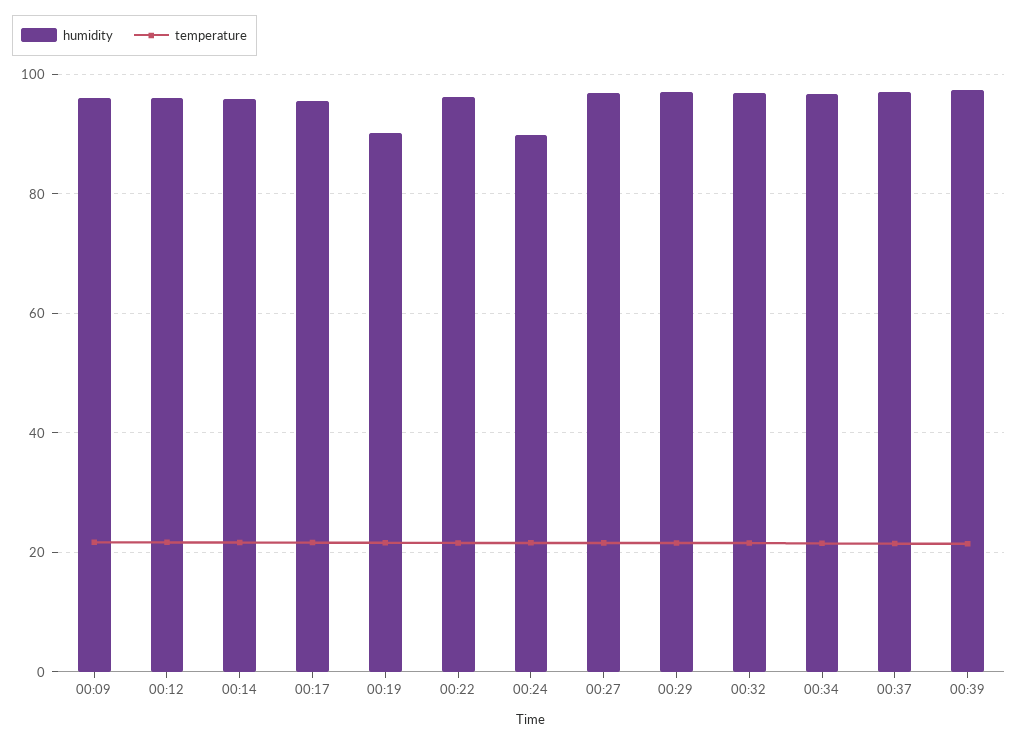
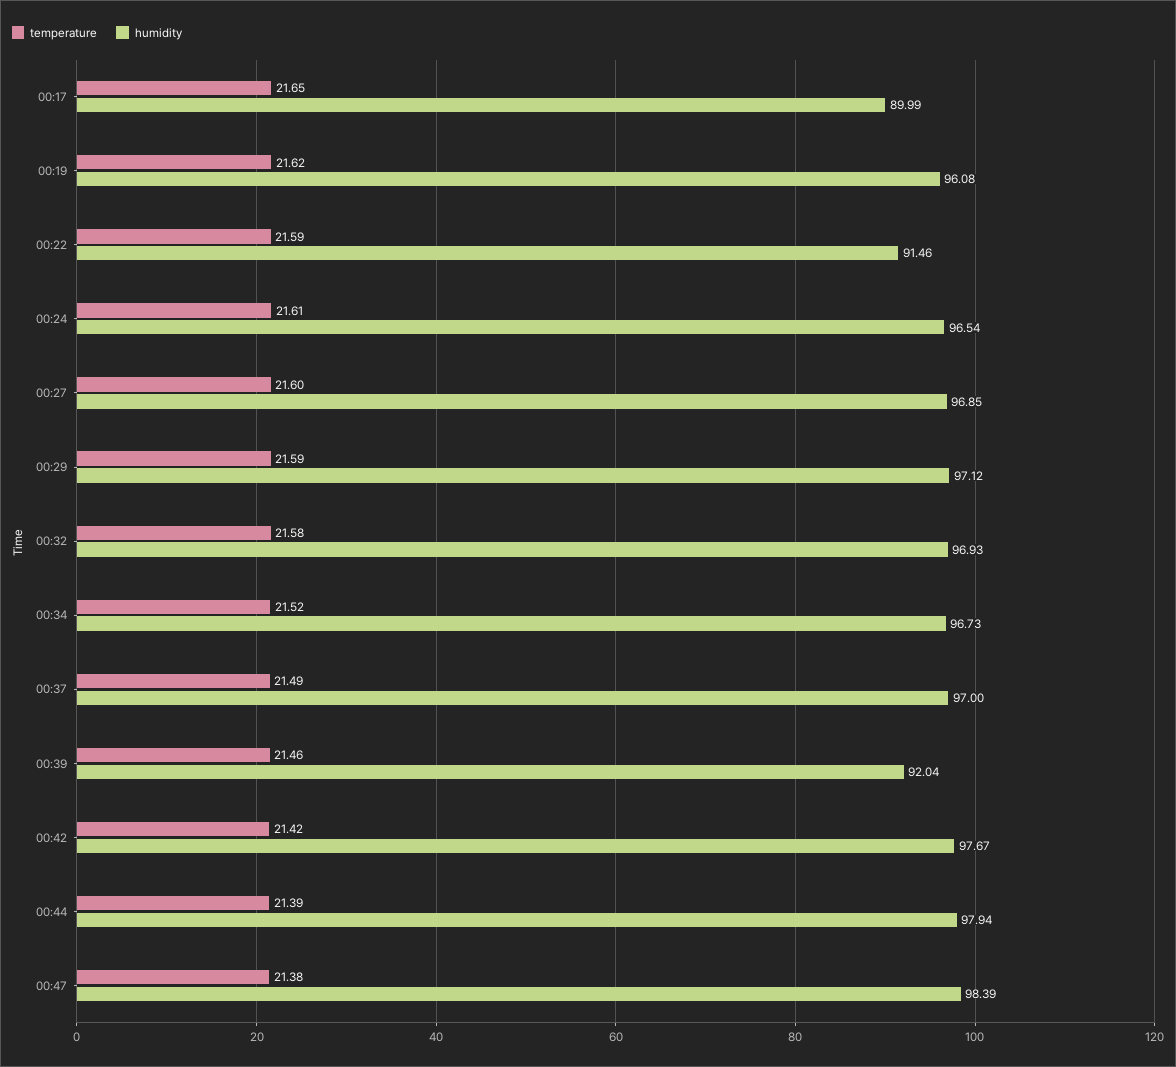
humidity, 00:09: 96 -> none
temperature, 00:09: 22 -> none
humidity, 00:12: 96 -> none
temperature, 00:12: 22 -> none
humidity, 00:14: 96 -> none
temperature, 00:14: 22 -> none
humidity, 00:17: 96 -> 89.99
humidity, 00:19: 90 -> 96.08
humidity, 00:22: 96 -> 91.46
humidity, 00:24: 90 -> 96.54
humidity, 00:39: 98 -> 92.04
temperature, 00:42: none -> 21.42
humidity, 00:42: none -> 97.67
temperature, 00:44: none -> 21.39
humidity, 00:44: none -> 97.94
temperature, 00:47: none -> 21.38
humidity, 00:47: none -> 98.39

